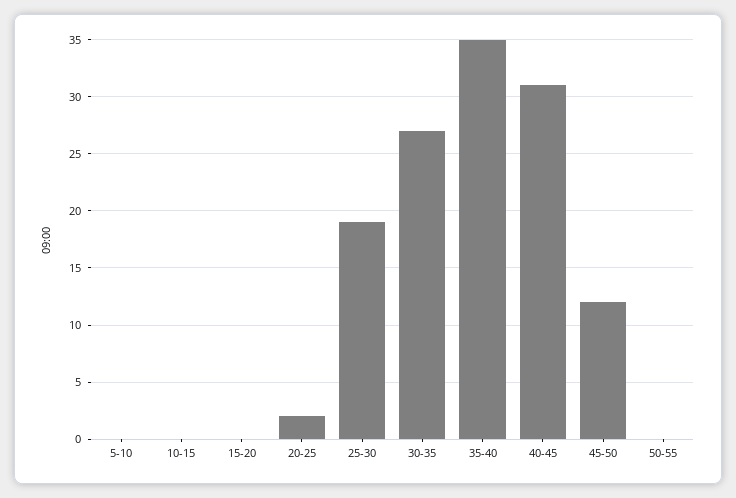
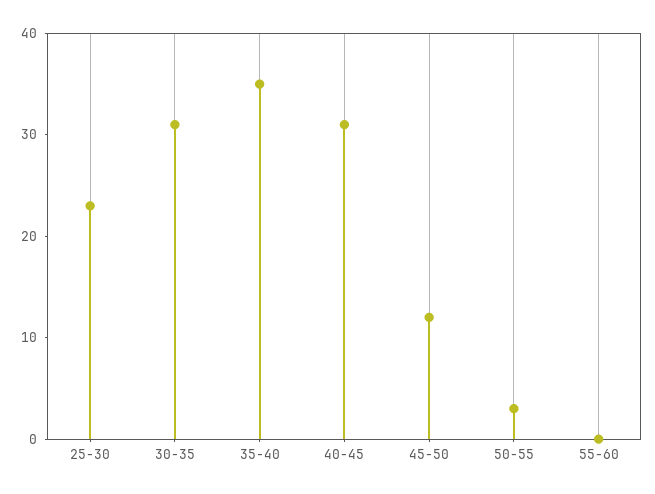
5-10: 0 -> none
10-15: 0 -> none
15-20: 0 -> none
20-25: 2 -> none
25-30: 19 -> 23
30-35: 27 -> 31
50-55: 0 -> 3
55-60: none -> 0

